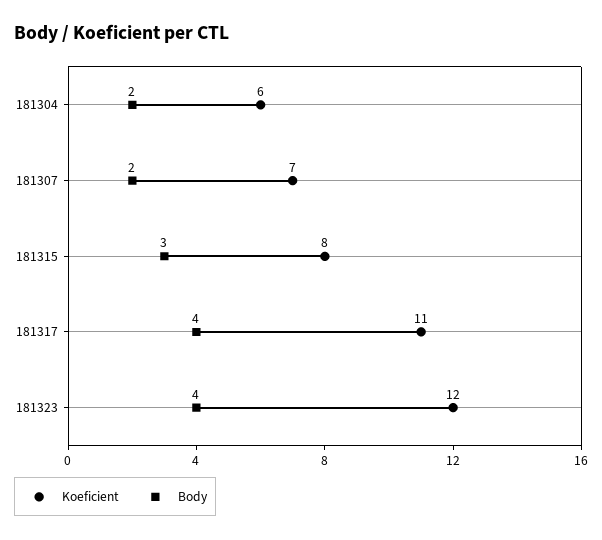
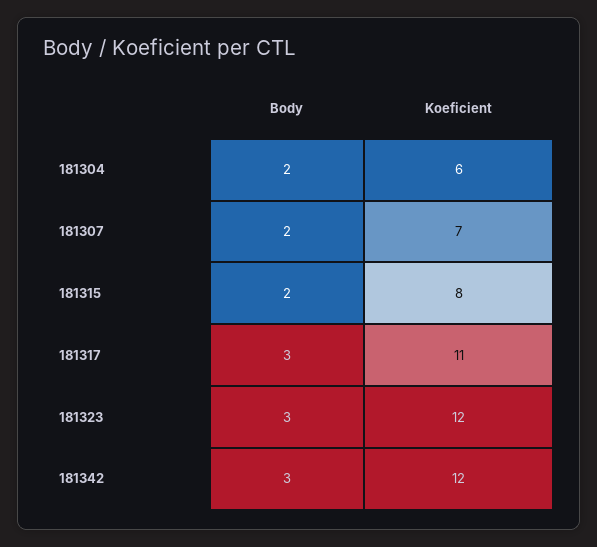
Body, 181315: 3 -> 2
Body, 181317: 4 -> 3
Body, 181323: 4 -> 3
Body, 181342: none -> 3
Koeficient, 181342: none -> 12

